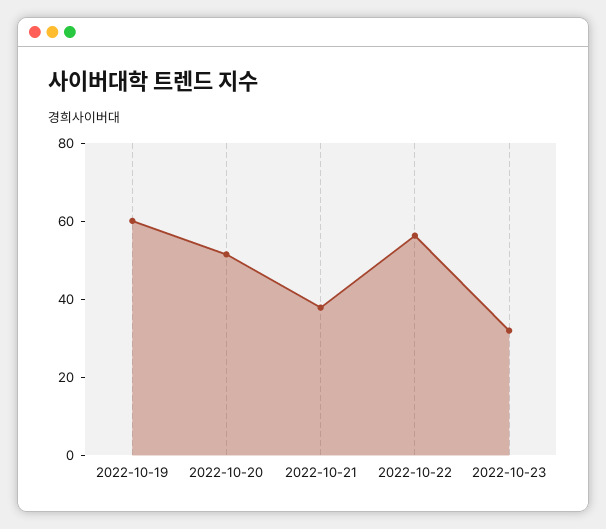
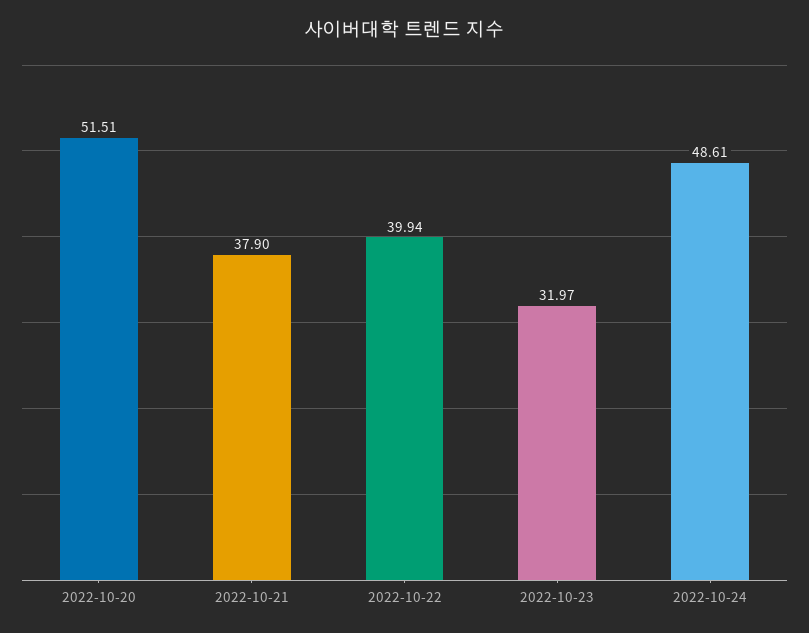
2022-10-19: 60 -> none
2022-10-22: 55 -> 39.94
2022-10-24: none -> 48.61

